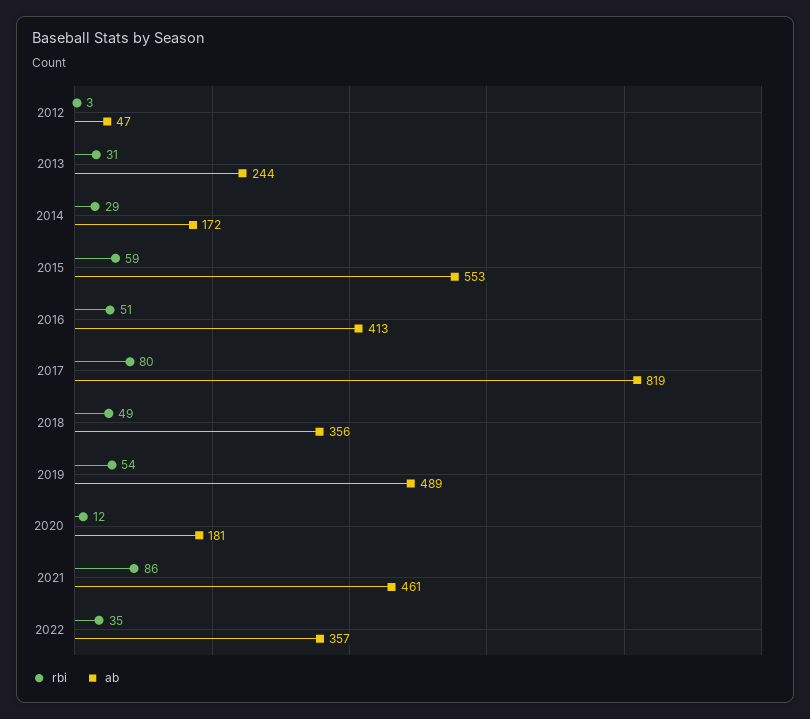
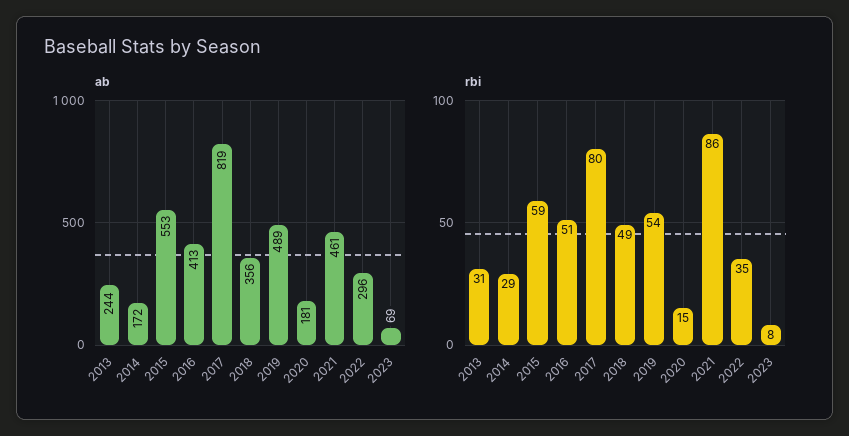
rbi, 2012: 3 -> none
ab, 2012: 47 -> none
rbi, 2020: 12 -> 15
ab, 2022: 357 -> 296
ab, 2023: none -> 69
rbi, 2023: none -> 8

